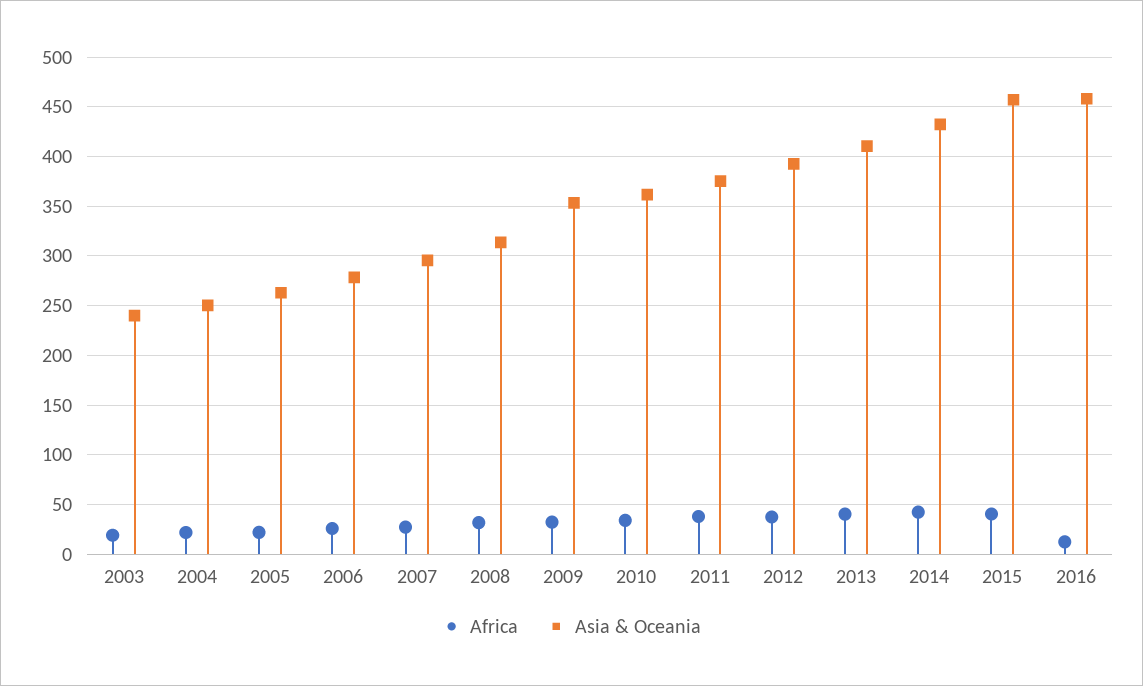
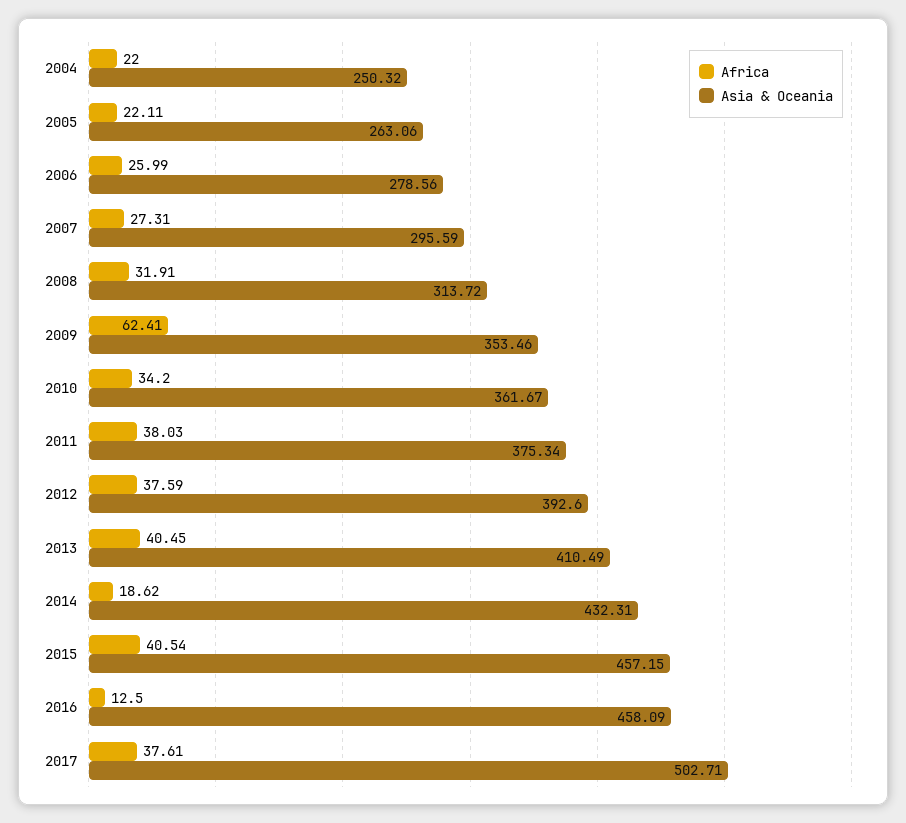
Africa, 2003: 20 -> none
Asia & Oceania, 2003: 240 -> none
Africa, 2009: 30 -> 62.41
Africa, 2014: 40 -> 18.62
Africa, 2017: none -> 37.61
Asia & Oceania, 2017: none -> 502.71

